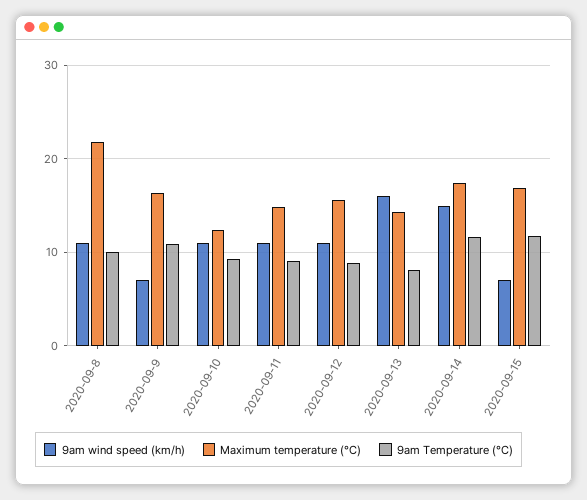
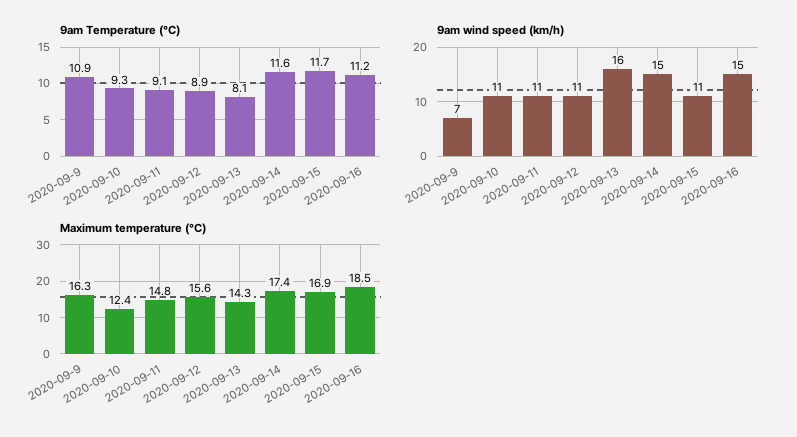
9am wind speed (km/h), 2020-09-8: 11 -> none
Maximum temperature (°C), 2020-09-8: 22 -> none
9am Temperature (°C), 2020-09-8: 10 -> none
9am wind speed (km/h), 2020-09-15: 7 -> 11
9am Temperature (°C), 2020-09-16: none -> 11.2
9am wind speed (km/h), 2020-09-16: none -> 15
Maximum temperature (°C), 2020-09-16: none -> 18.5

